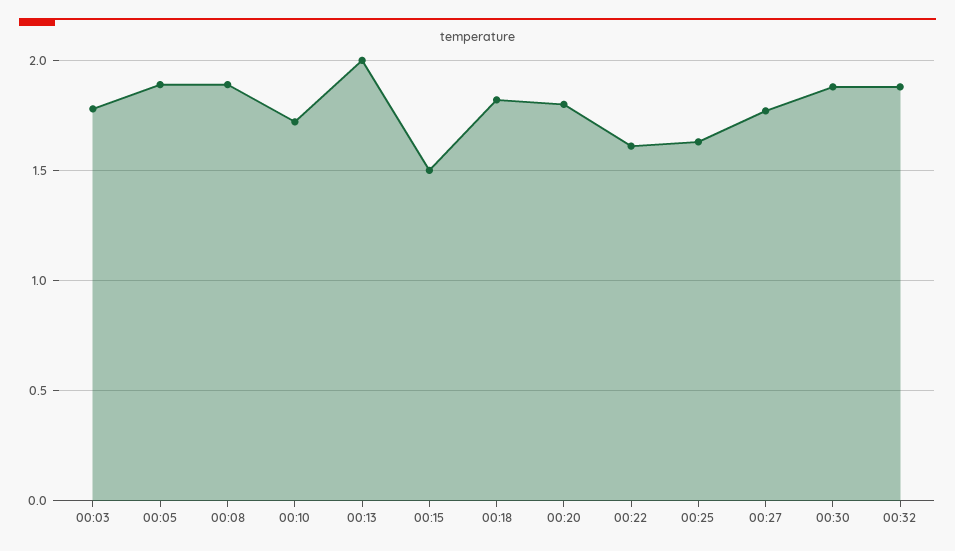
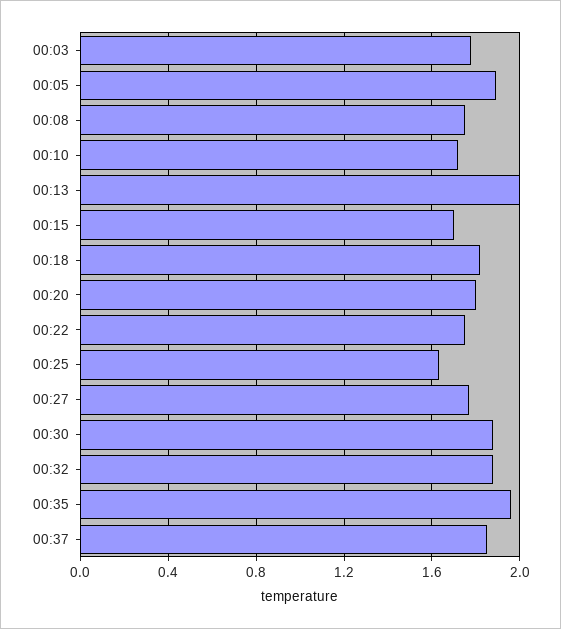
00:08: 1.9 -> 1.75
00:15: 1.5 -> 1.7
00:22: 1.6 -> 1.75
00:35: none -> 1.95
00:37: none -> 1.85

